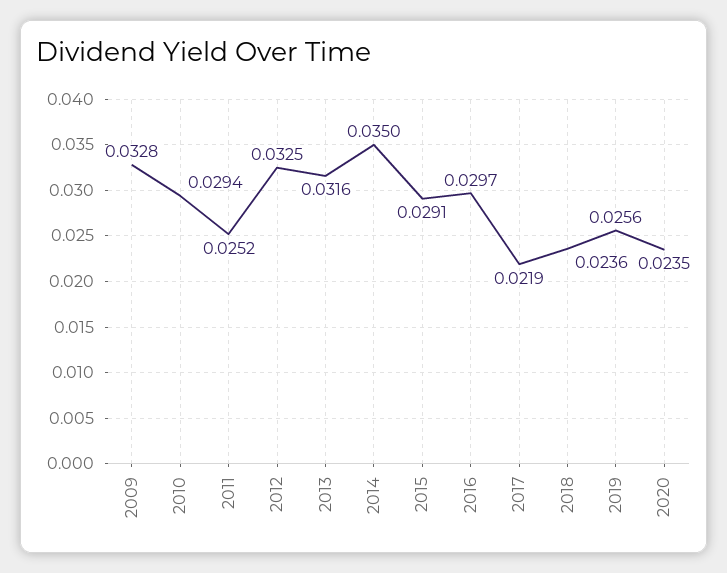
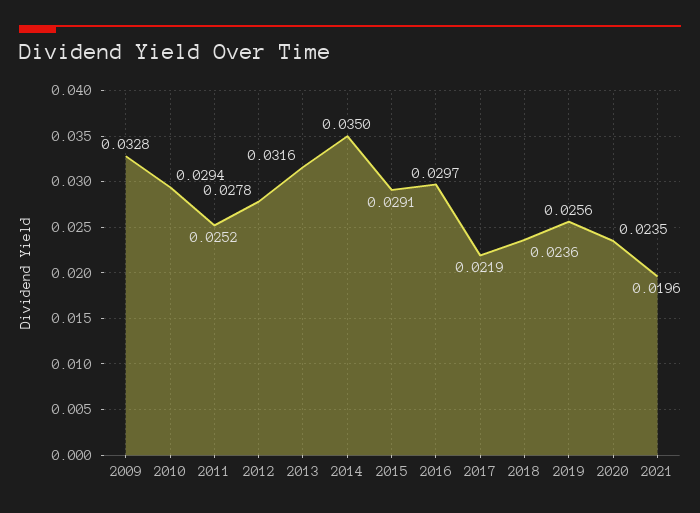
2012: 0.0325 -> 0.0278
2021: none -> 0.0196

